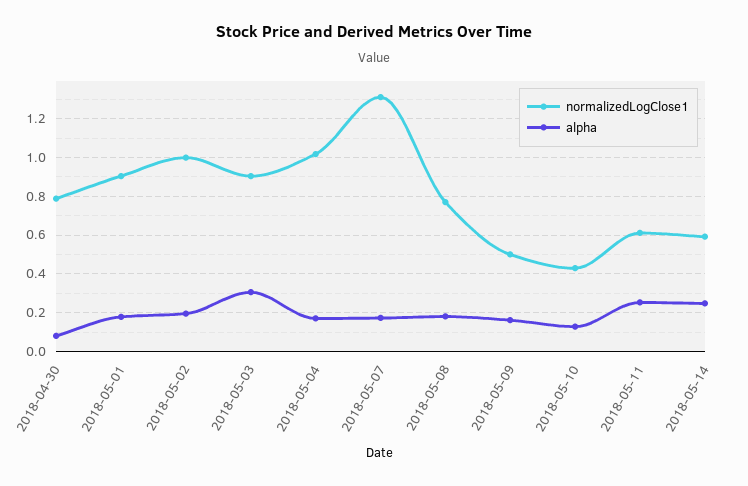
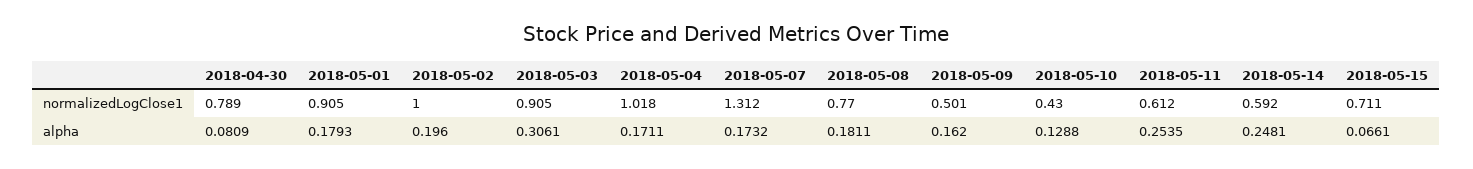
normalizedLogClose1, 2018-05-15: none -> 0.711
alpha, 2018-05-15: none -> 0.0661

